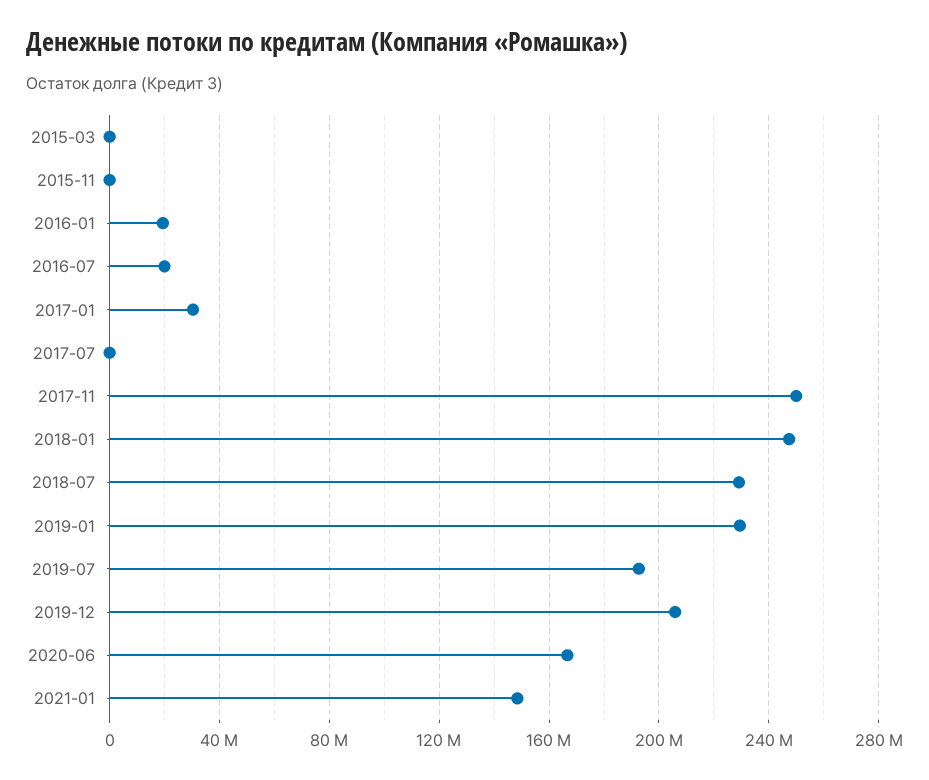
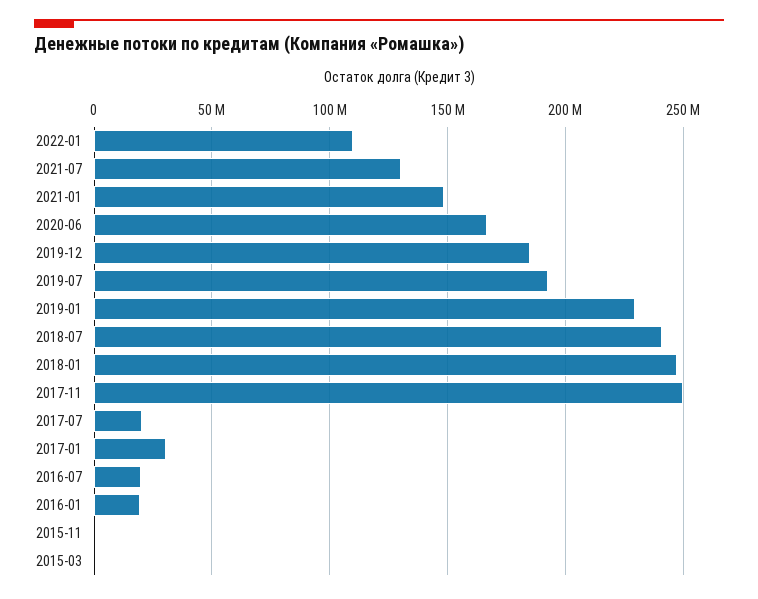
2017-07: 0 -> 20000000
2018-07: 230000000 -> 240000000
2019-12: 205000000 -> 185000000
2022-01: none -> 110000000
2021-07: none -> 130000000

